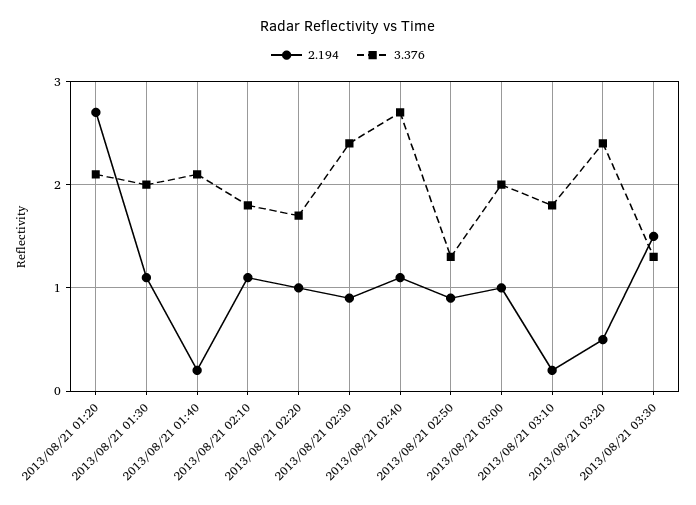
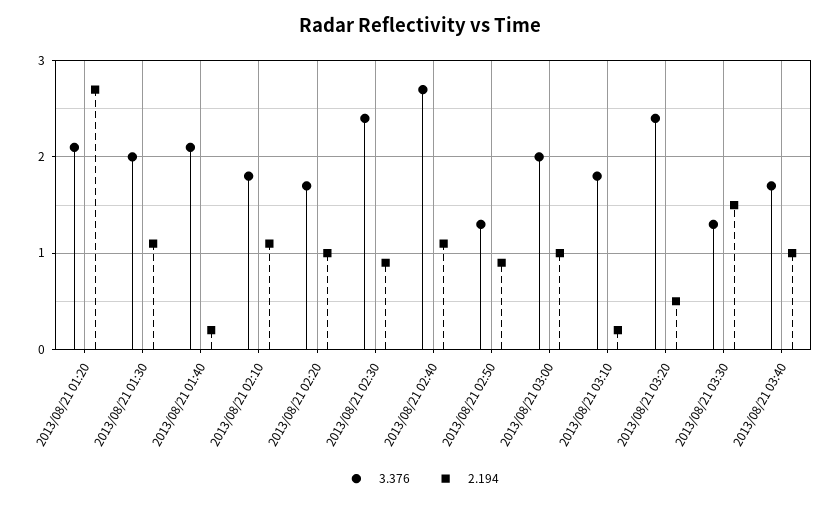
3.376, 2013/08/21 03:40: none -> 1.7
2.194, 2013/08/21 03:40: none -> 1

